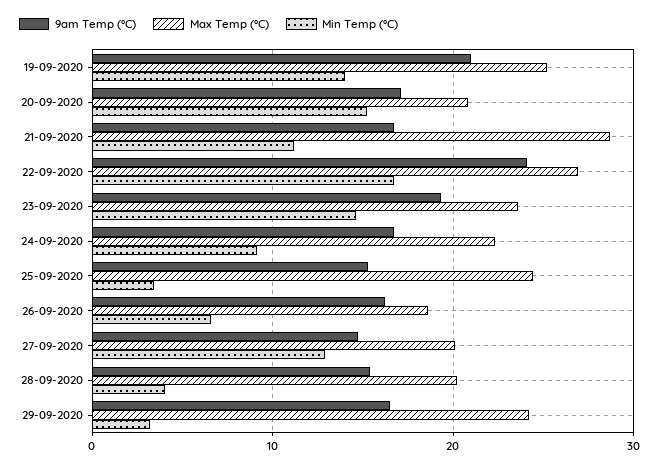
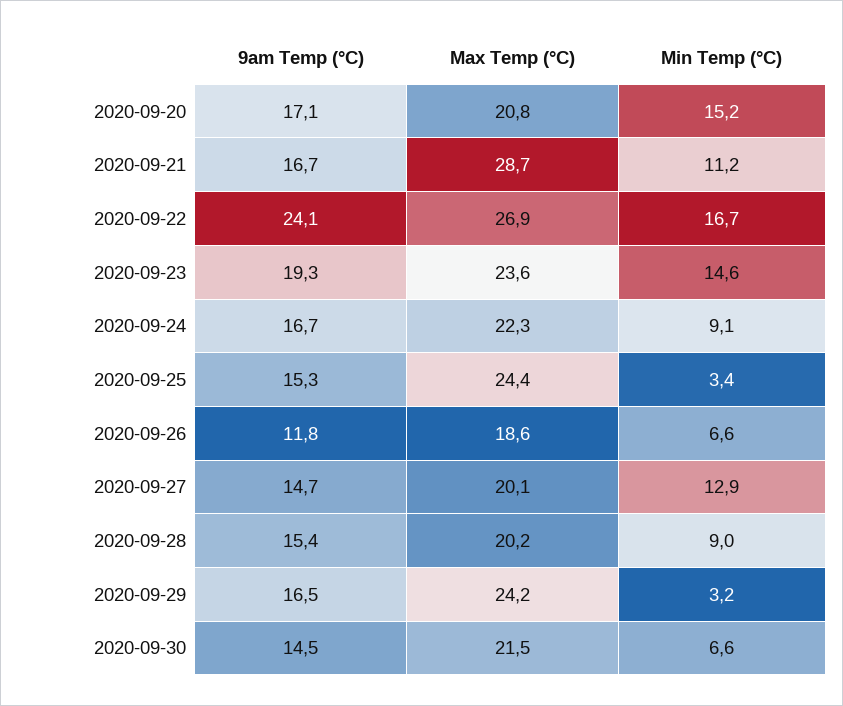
9am Temp (°C), 19-09-2020: 21 -> none
Max Temp (°C), 19-09-2020: 25 -> none
Min Temp (°C), 19-09-2020: 14 -> none
9am Temp (°C), 26-09-2020: 16 -> 11.8
Min Temp (°C), 28-09-2020: 4 -> 9
9am Temp (°C), 2020-09-30: none -> 14.5
Max Temp (°C), 2020-09-30: none -> 21.5
Min Temp (°C), 2020-09-30: none -> 6.6

